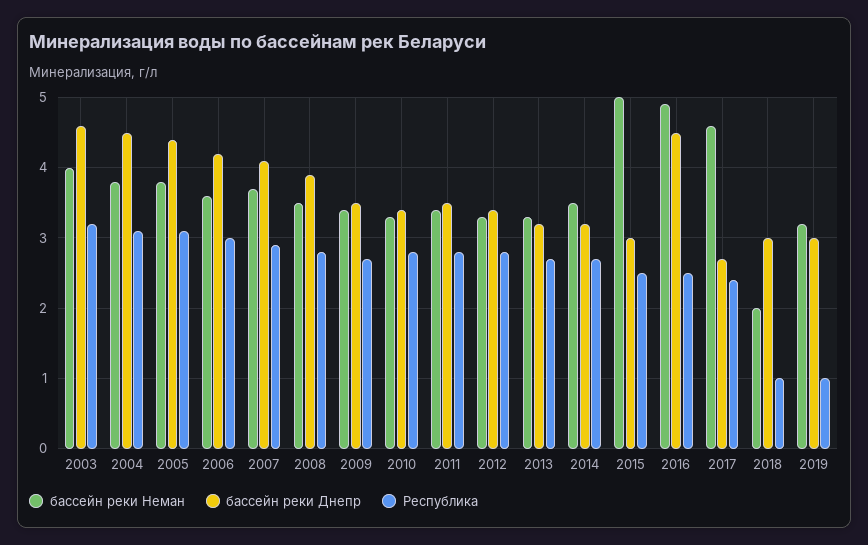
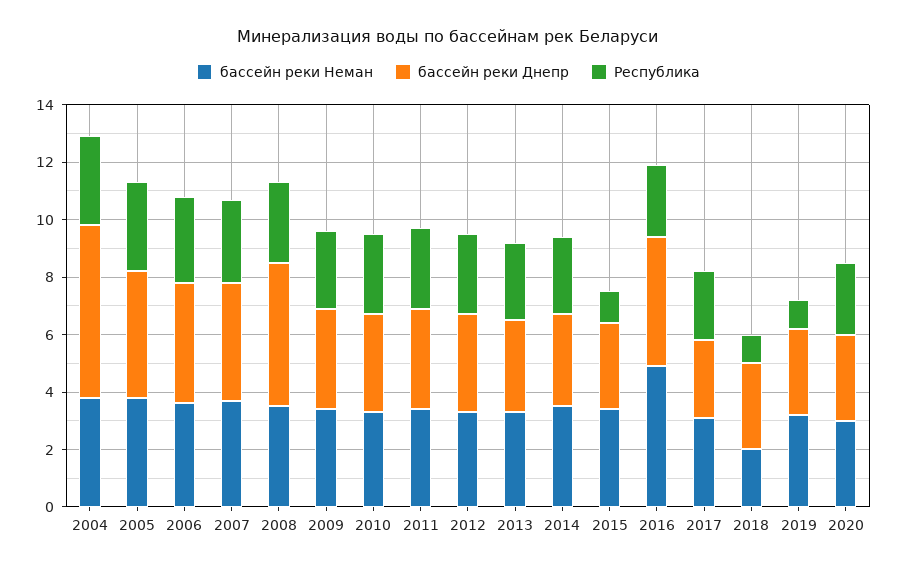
бассейн реки Неман, 2003: 4 -> none
бассейн реки Днепр, 2003: 4.6 -> none
Республика, 2003: 3.2 -> none
бассейн реки Днепр, 2004: 4.5 -> 6
бассейн реки Днепр, 2008: 3.9 -> 5
бассейн реки Неман, 2015: 5 -> 3.5
Республика, 2015: 2.5 -> 1
бассейн реки Неман, 2017: 4.6 -> 3
бассейн реки Неман, 2020: none -> 3
бассейн реки Днепр, 2020: none -> 3
Республика, 2020: none -> 2.5

